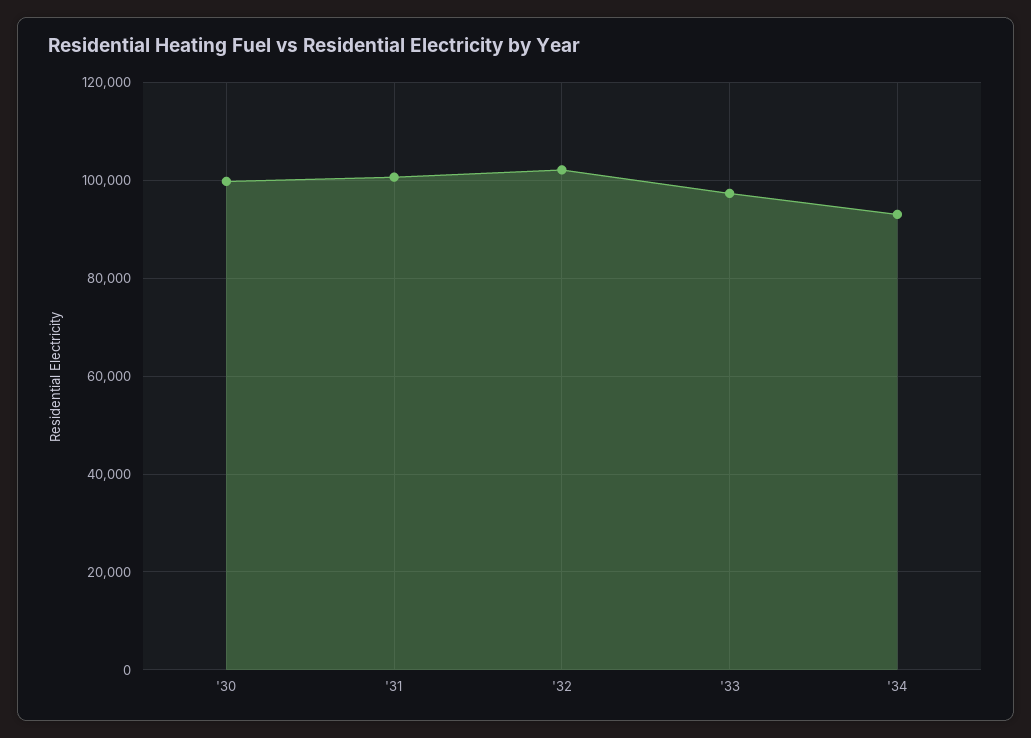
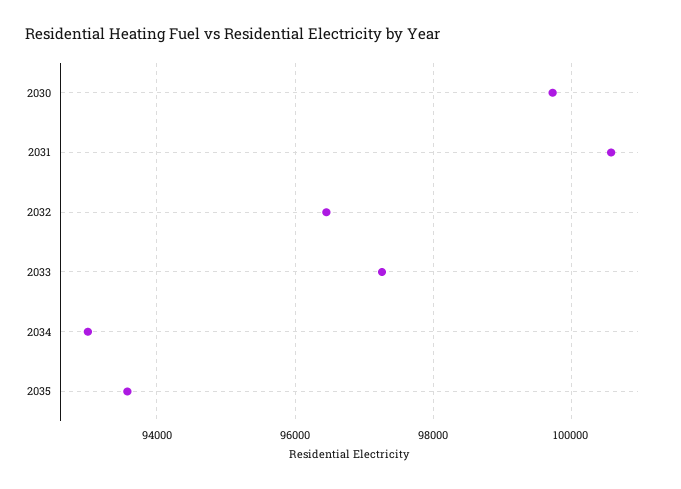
'32: 102000 -> 96400
2035: none -> 93600

